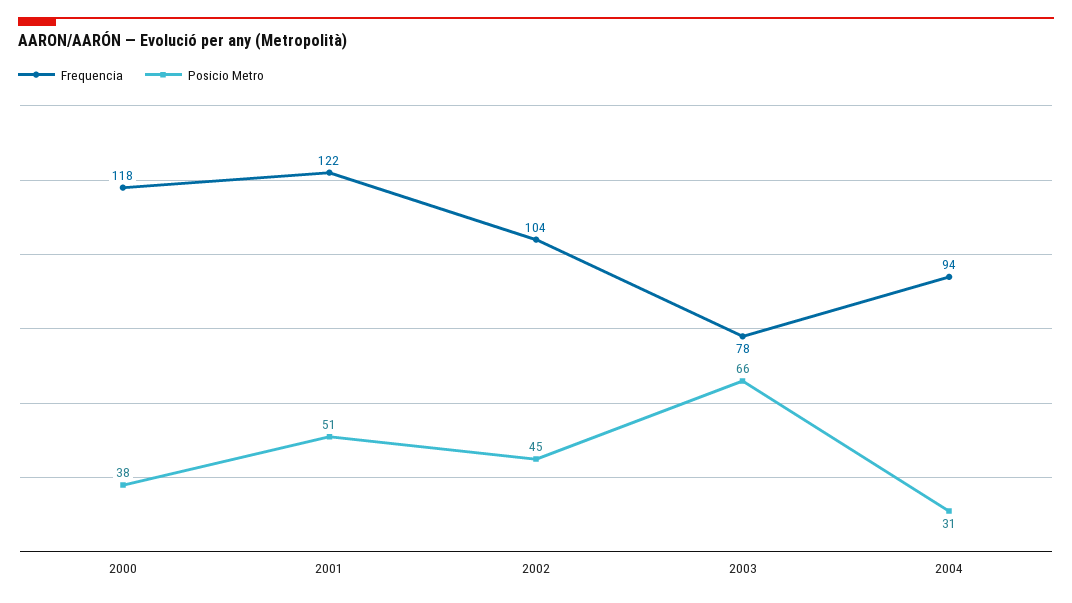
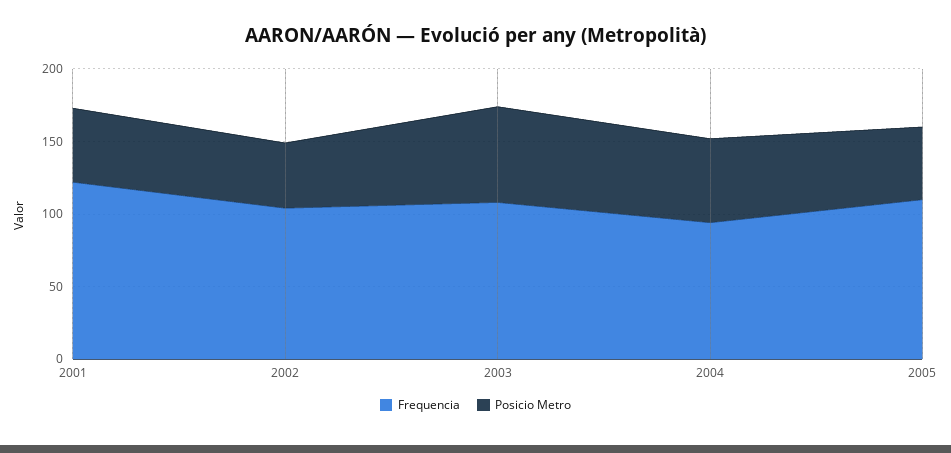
Frequencia, 2000: 118 -> none
Posicio Metro, 2000: 38 -> none
Frequencia, 2003: 78 -> 110
Posicio Metro, 2004: 31 -> 60
Frequencia, 2005: none -> 110
Posicio Metro, 2005: none -> 50

